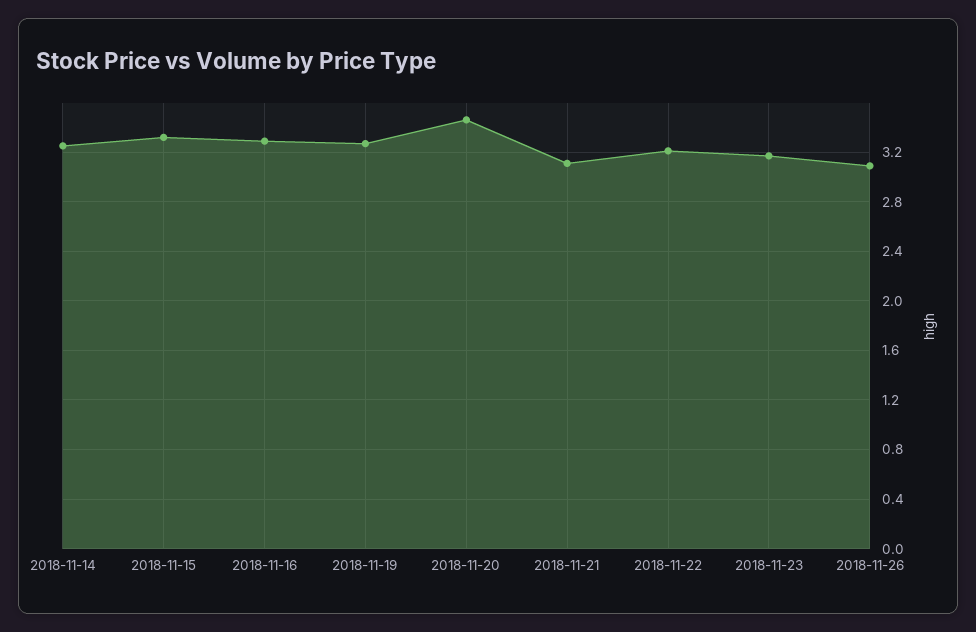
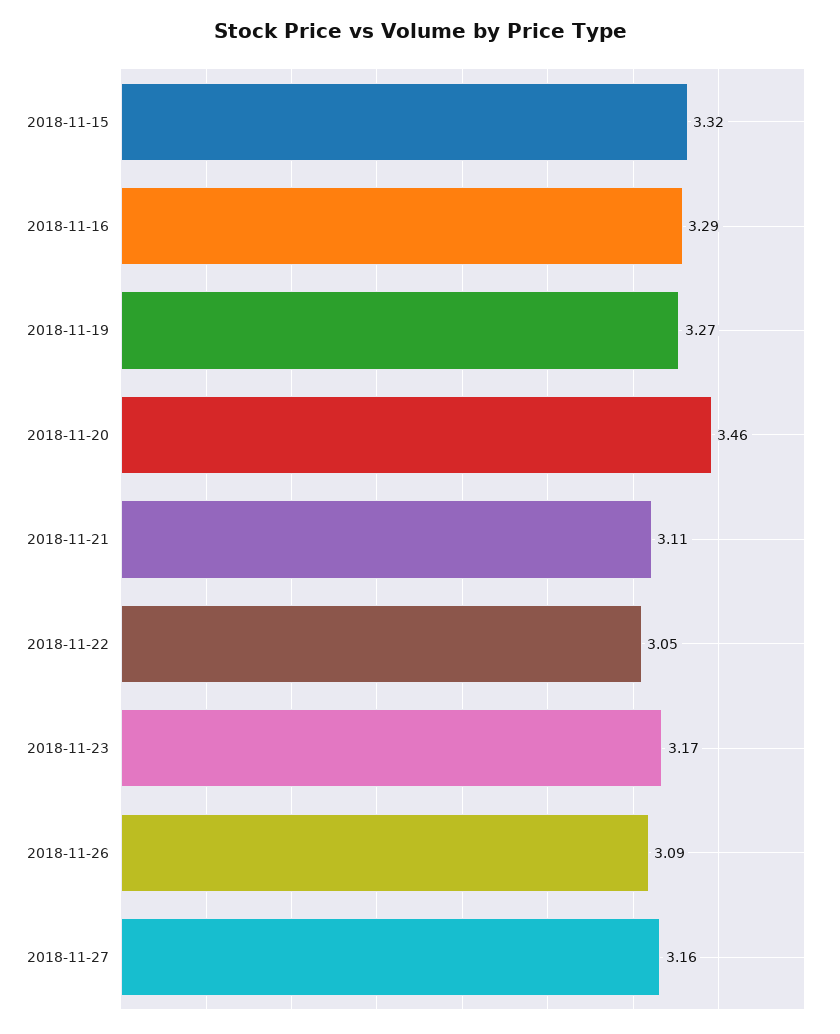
2018-11-14: 3.25 -> none
2018-11-22: 3.2 -> 3.05
2018-11-27: none -> 3.16

